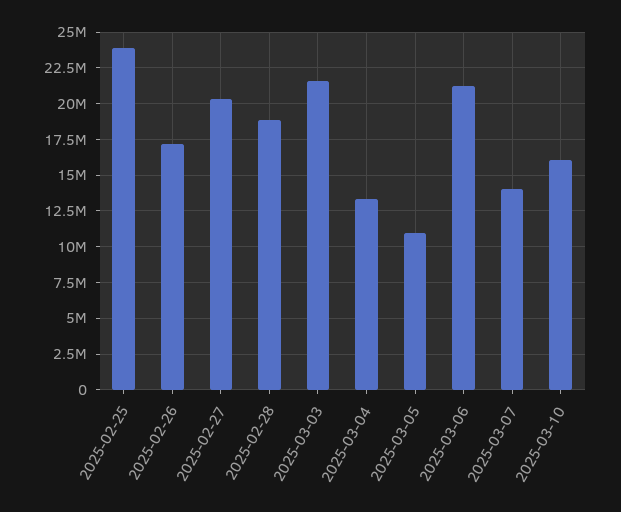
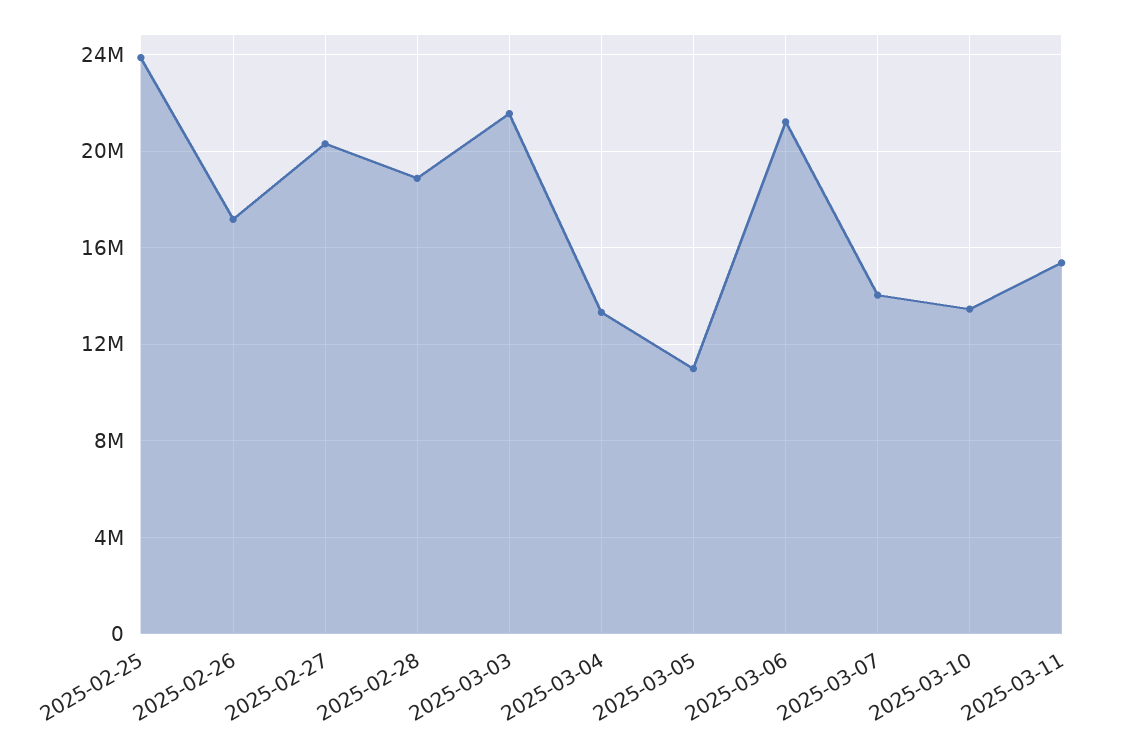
2025-03-10: 16000000 -> 13500000
2025-03-11: none -> 15500000

